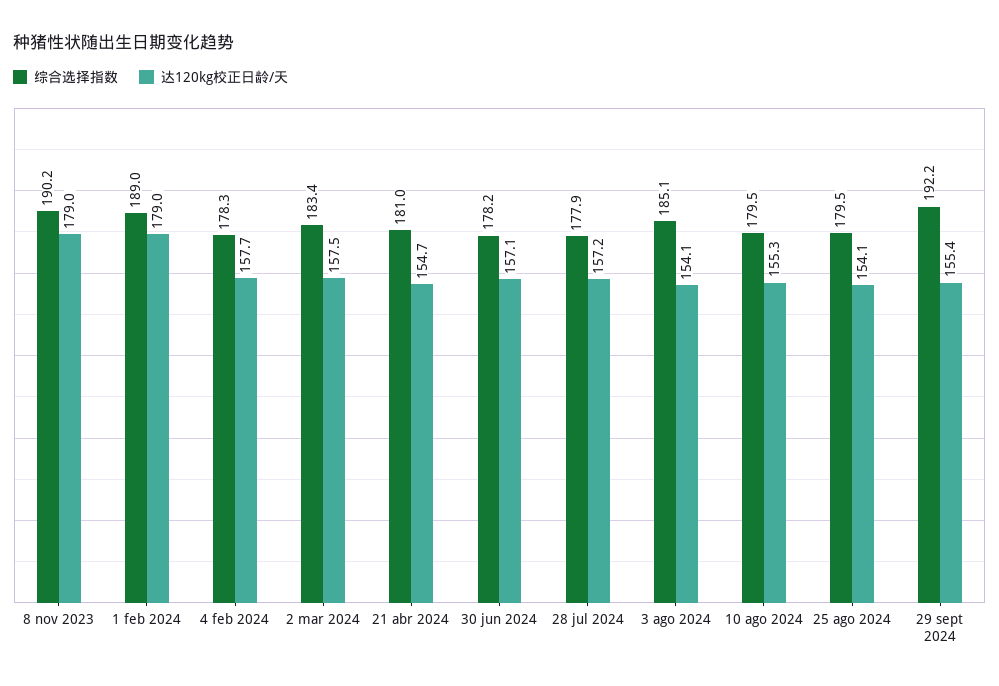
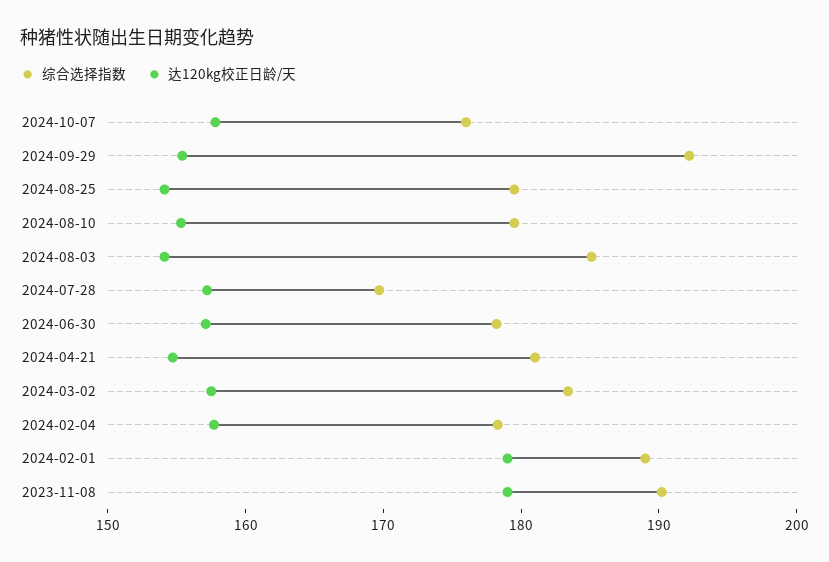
综合选择指数, 28 jul 2024: 177.9 -> 170
综合选择指数, 2024-10-07: none -> 176
达120kg校正日龄/天, 2024-10-07: none -> 158

